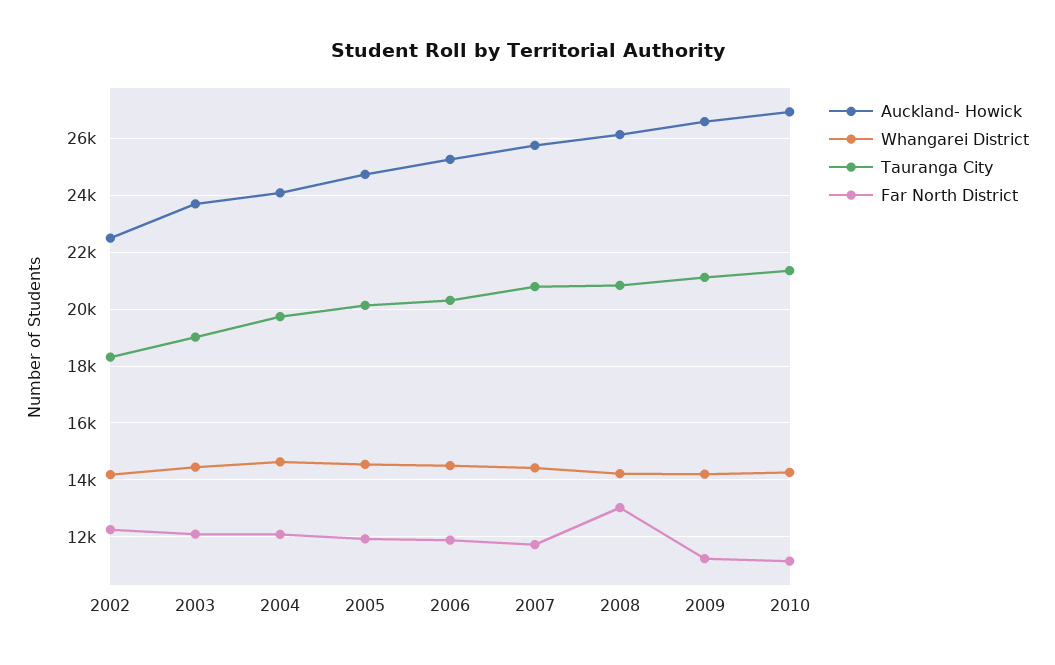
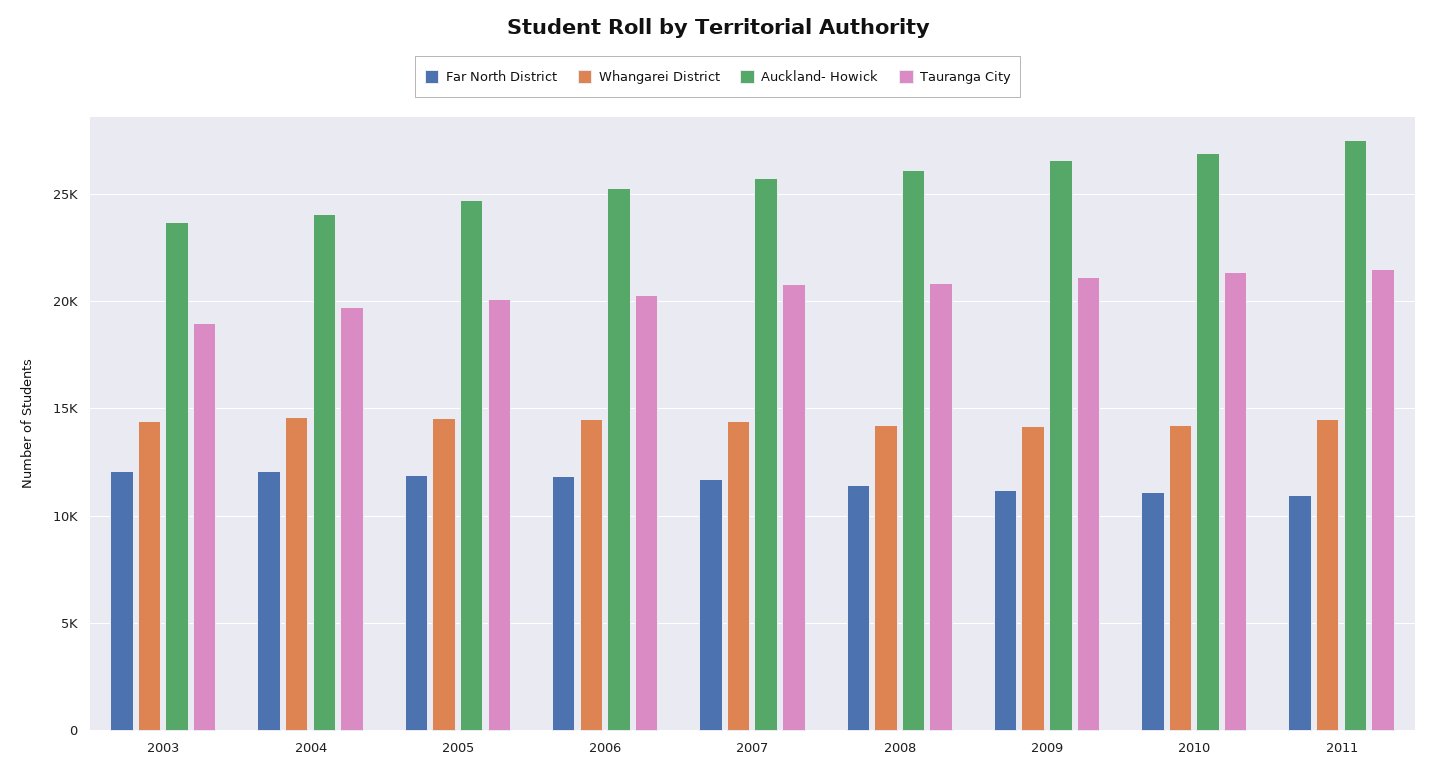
Auckland- Howick, 2002: 22500 -> none
Whangarei District, 2002: 14250 -> none
Tauranga City, 2002: 18250 -> none
Far North District, 2002: 12250 -> none
Far North District, 2008: 13000 -> 11500
Far North District, 2011: none -> 11000
Whangarei District, 2011: none -> 14500
Auckland- Howick, 2011: none -> 27500
Tauranga City, 2011: none -> 21500

